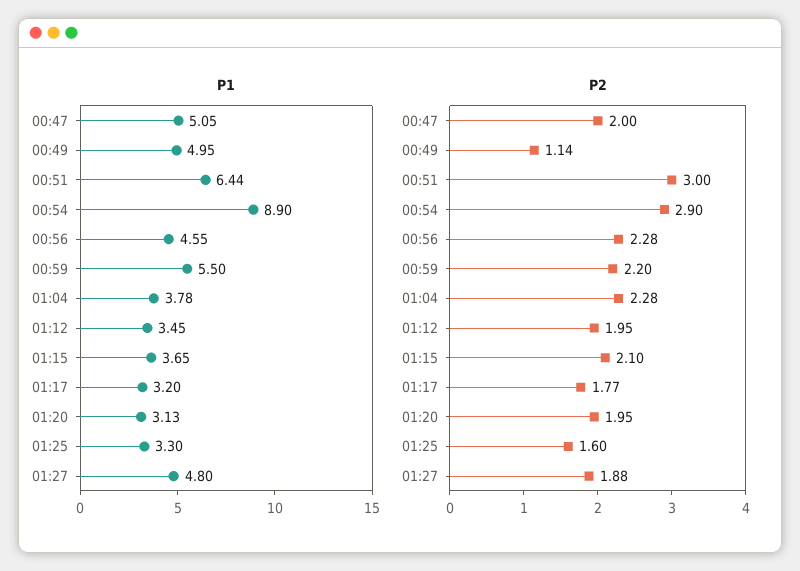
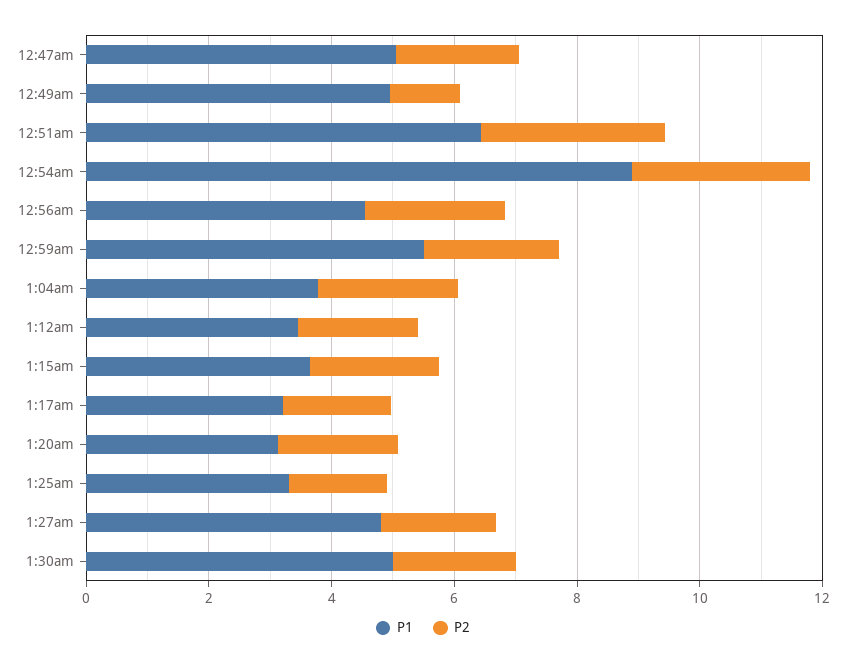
P1, 1:30am: none -> 5
P2, 1:30am: none -> 2

